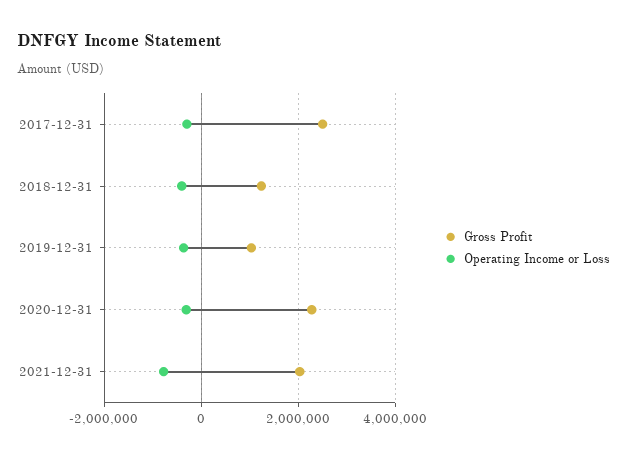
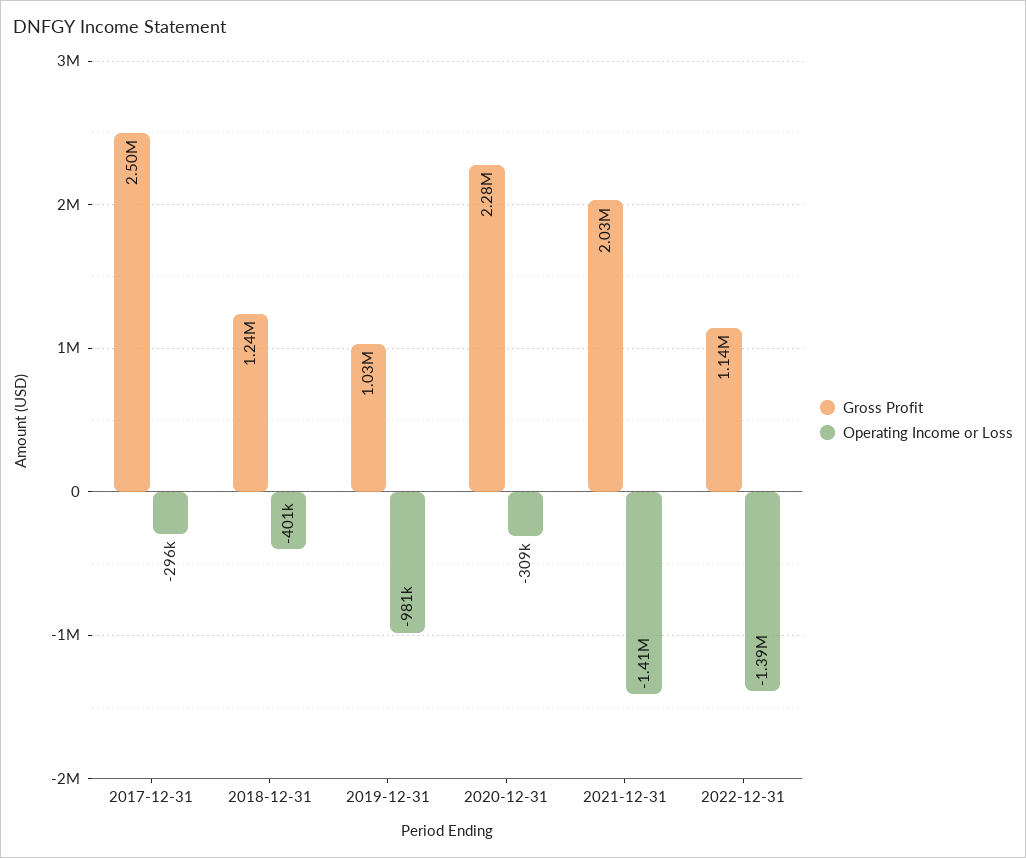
Operating Income or Loss, 2019-12-31: -400000 -> -981000
Operating Income or Loss, 2021-12-31: -800000 -> -1410000
Gross Profit, 2022-12-31: none -> 1140000
Operating Income or Loss, 2022-12-31: none -> -1390000

